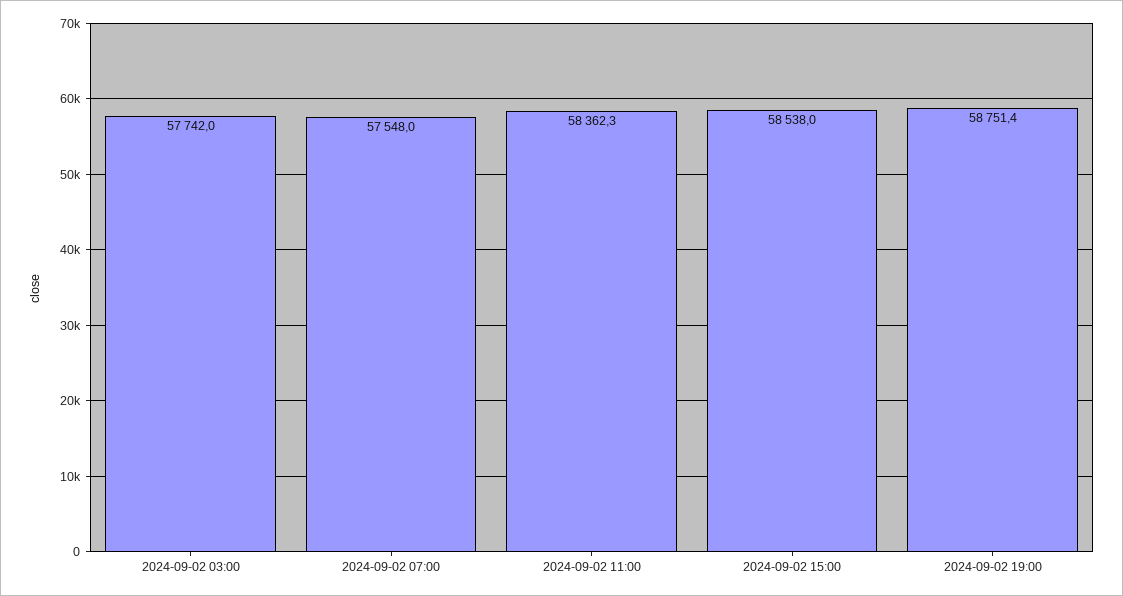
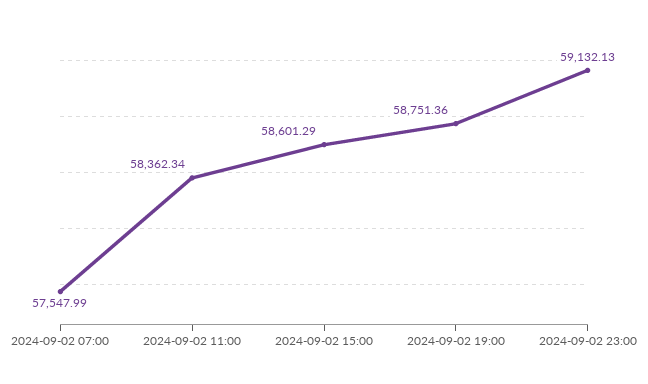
2024-09-02 03:00: 57742 -> none
2024-09-02 15:00: 58538 -> 58601.29
2024-09-02 23:00: none -> 59132.13

